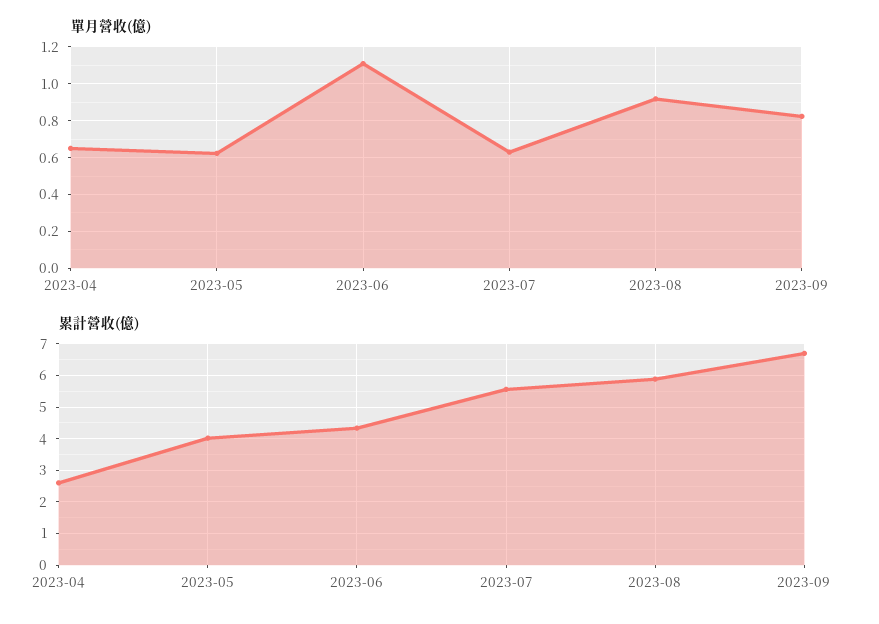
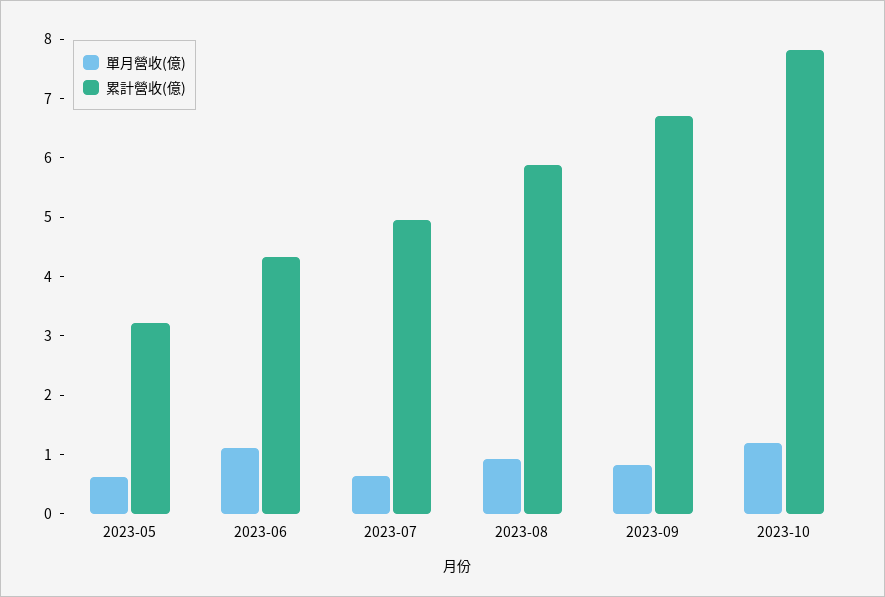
單月營收(億), 2023-04: 0.65 -> none
累計營收(億), 2023-04: 2.6 -> none
累計營收(億), 2023-05: 4 -> 3.2
累計營收(億), 2023-07: 5.6 -> 5
單月營收(億), 2023-10: none -> 1.2
累計營收(億), 2023-10: none -> 7.8

